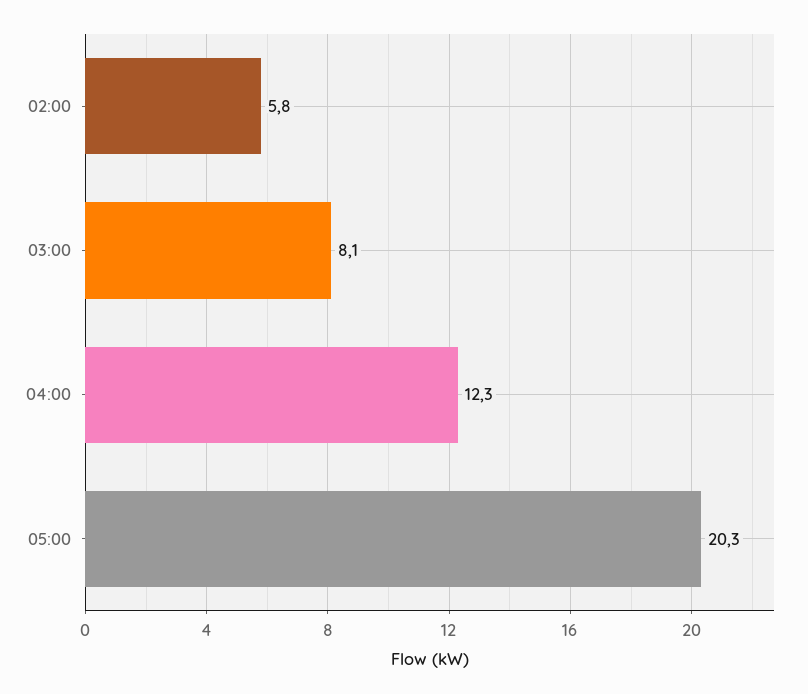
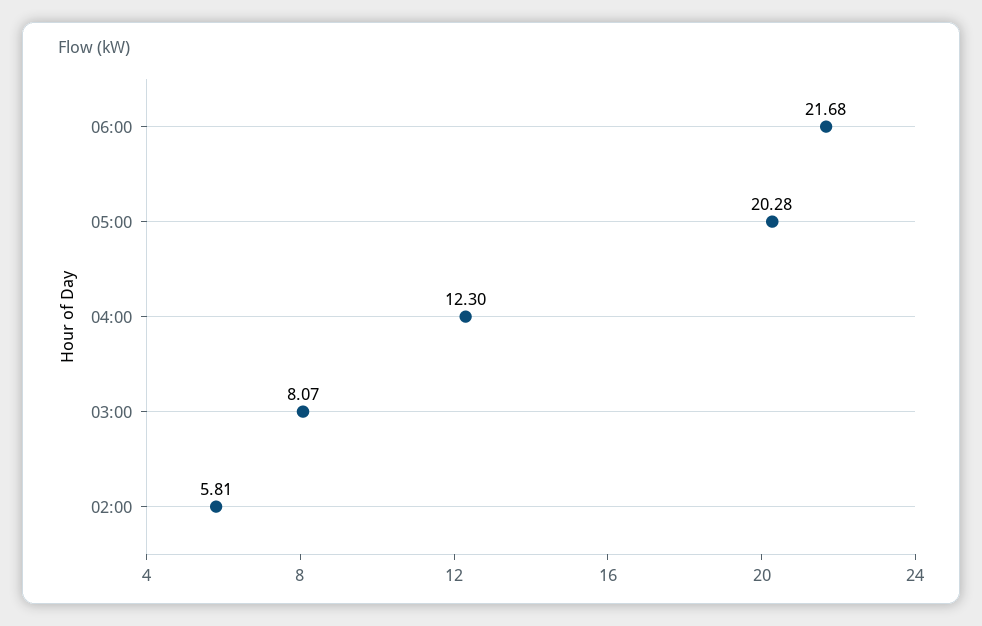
06:00: none -> 21.68

